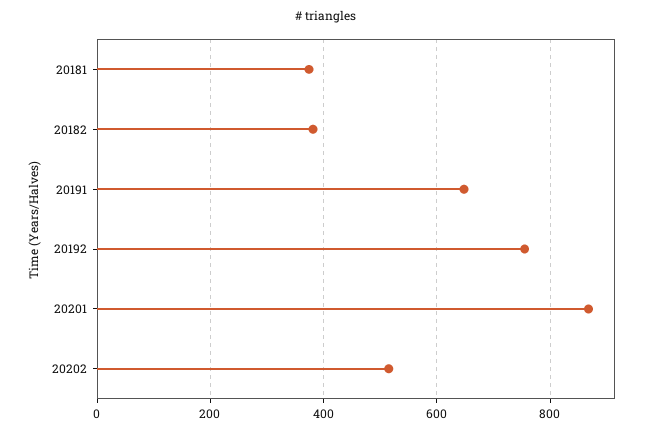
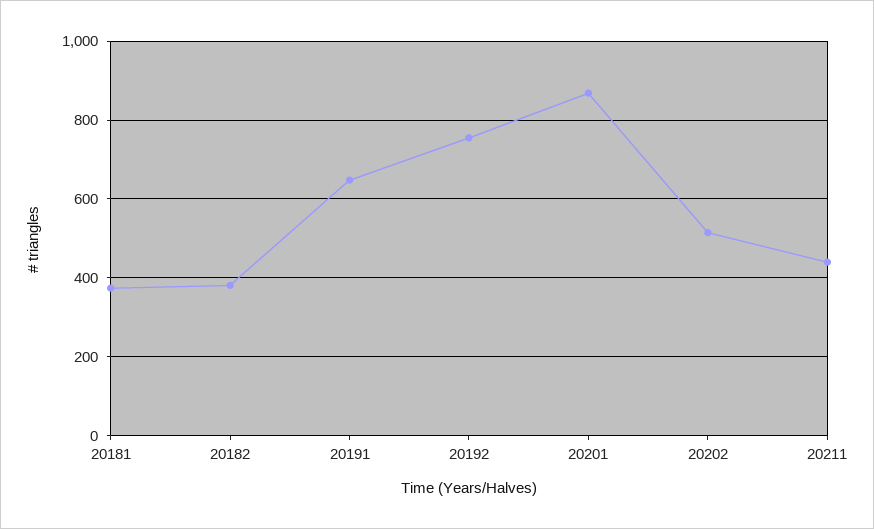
20211: none -> 440

